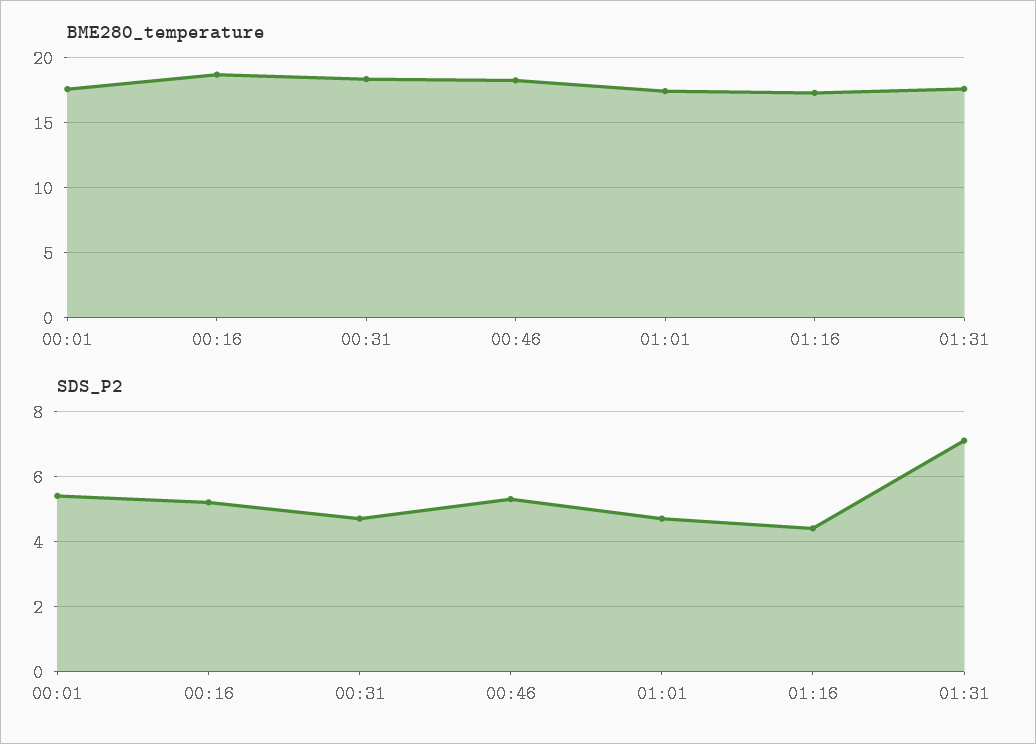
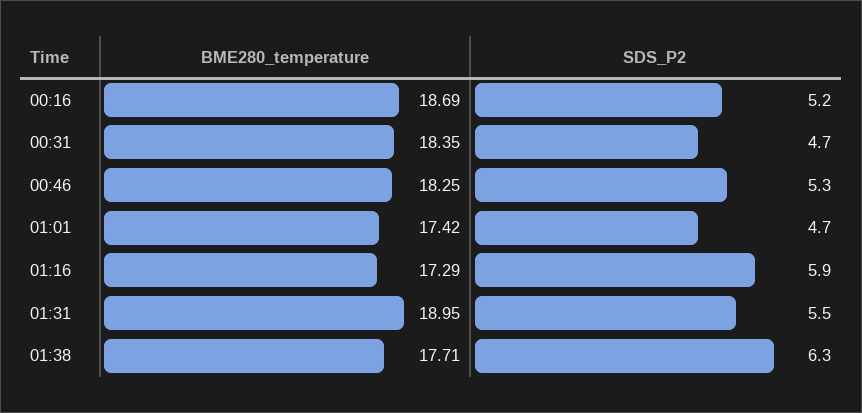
BME280_temperature, 00:01: 17.5 -> none
BME280_temperature, 01:31: 17.5 -> 18.95
SDS_P2, 00:01: 5.5 -> none
SDS_P2, 01:16: 4.5 -> 5.9
SDS_P2, 01:31: 7 -> 5.5
BME280_temperature, 01:38: none -> 17.71
SDS_P2, 01:38: none -> 6.3

